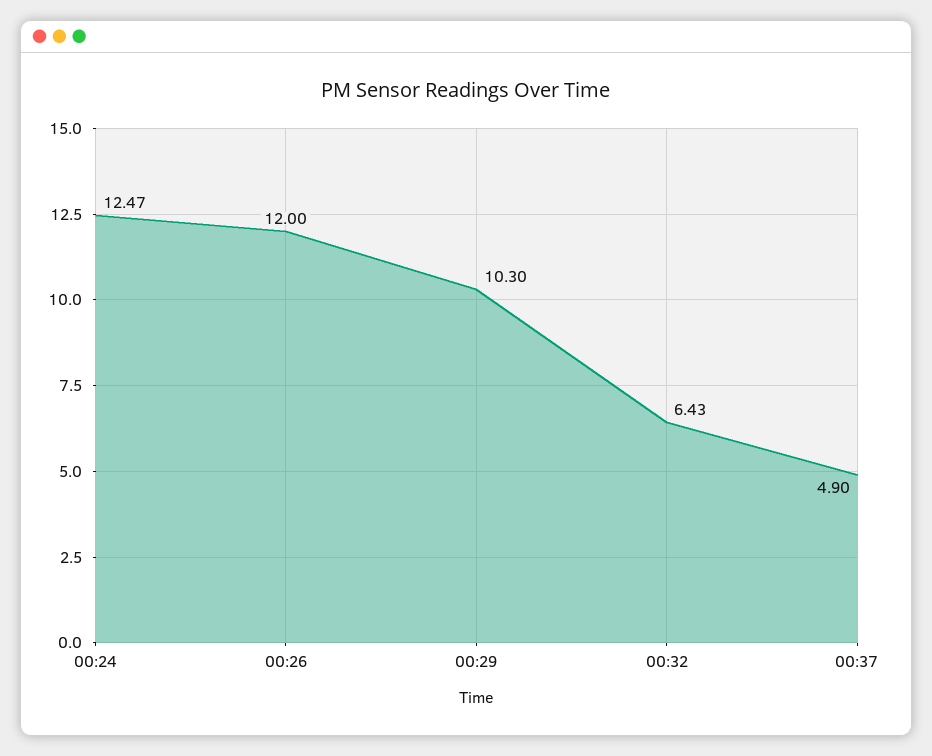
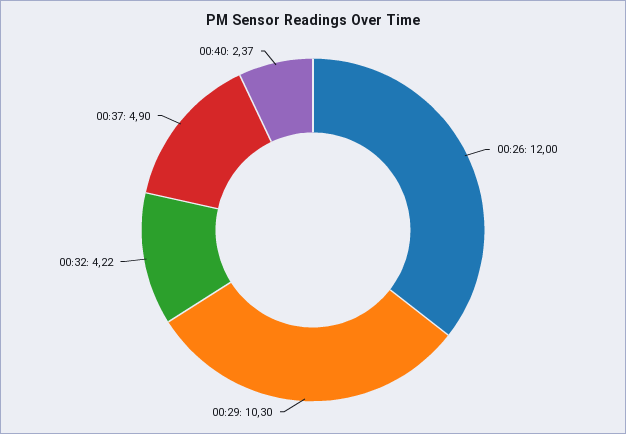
00:24: 12.47 -> none
00:32: 6.43 -> 4.22
00:40: none -> 2.37

